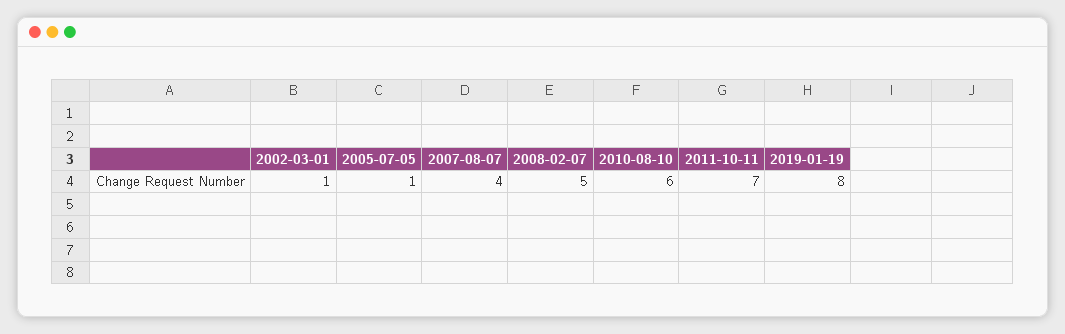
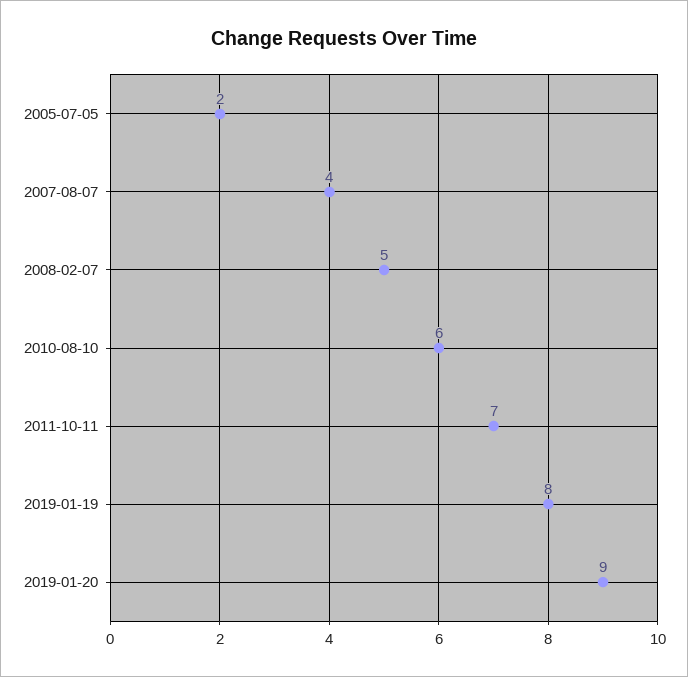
2002-03-01: 1 -> none
2005-07-05: 1 -> 2
2019-01-20: none -> 9

